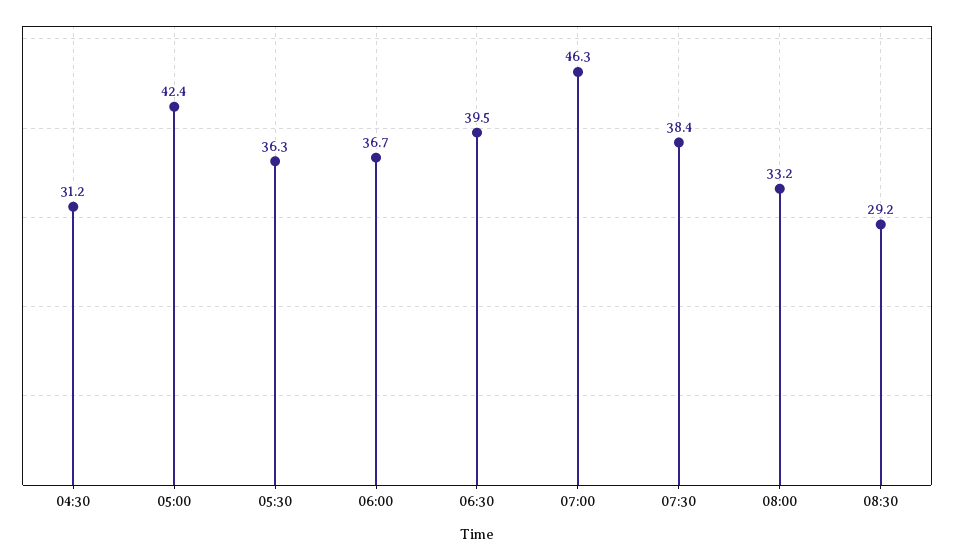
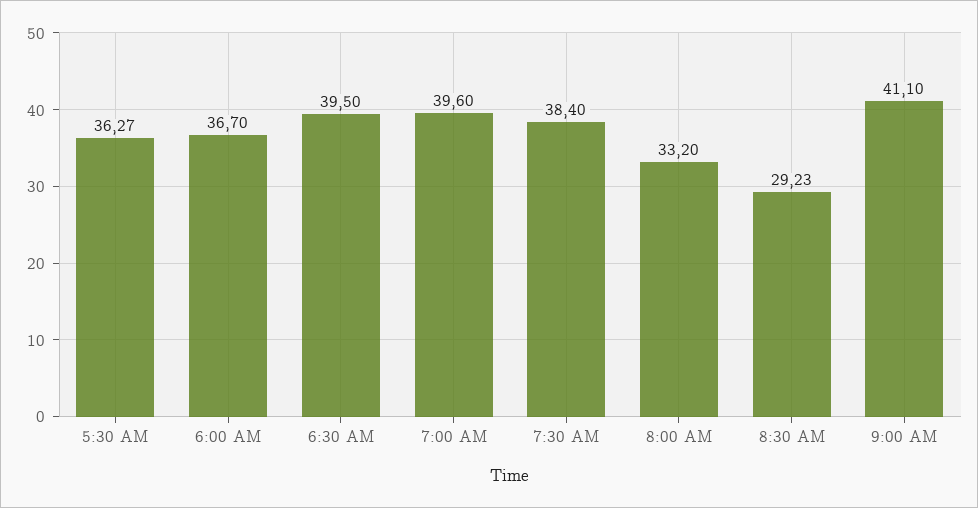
04:30: 31.2 -> none
05:00: 42.4 -> none
07:00: 46.3 -> 39.6
9:00 AM: none -> 41.1

